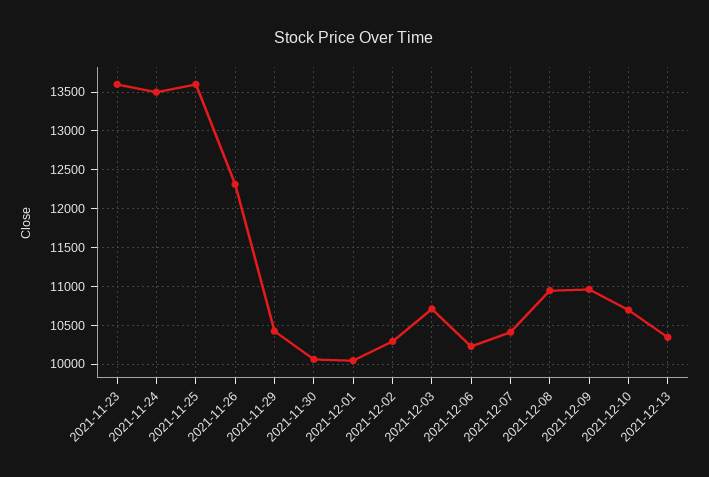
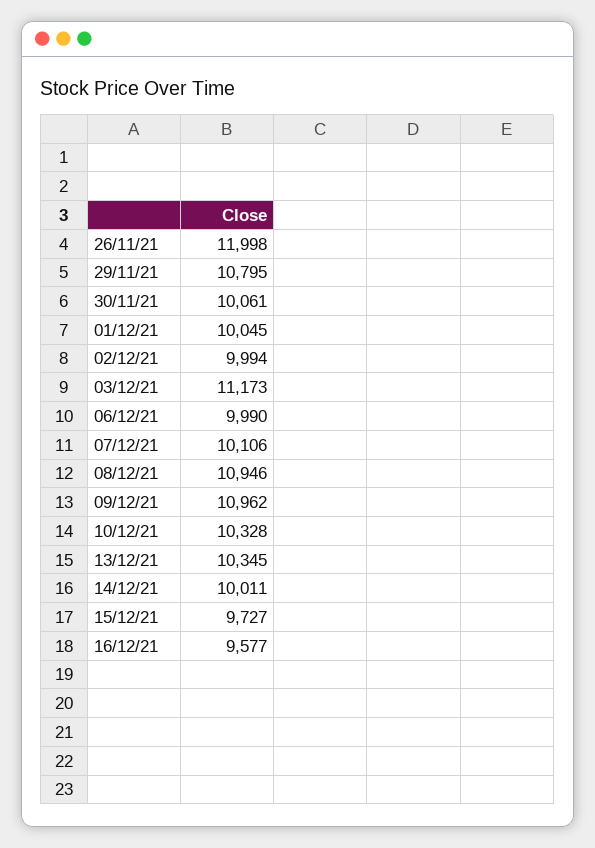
2021-11-23: 13600 -> none
2021-11-24: 13500 -> none
2021-11-25: 13600 -> none
2021-11-26: 12300 -> 11998
2021-11-29: 10400 -> 10795
2021-12-02: 10300 -> 9994
2021-12-03: 10700 -> 11173
2021-12-06: 10200 -> 9990
2021-12-07: 10400 -> 10106
2021-12-10: 10700 -> 10328
14/12/21: none -> 10011
15/12/21: none -> 9727
16/12/21: none -> 9577

